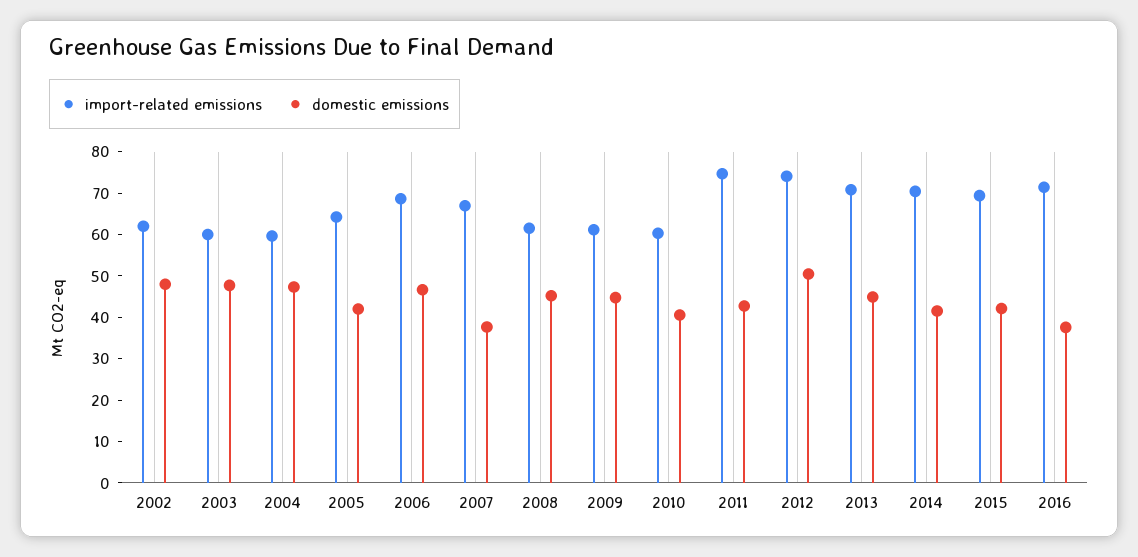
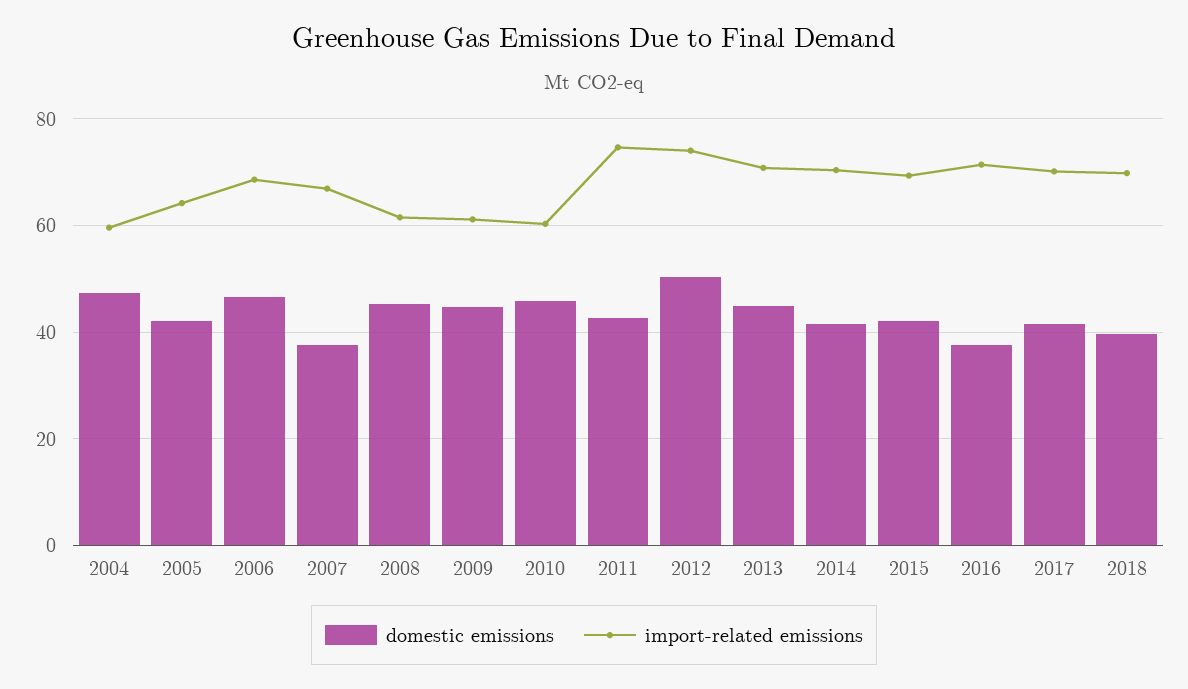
import-related emissions, 2002: 62 -> none
domestic emissions, 2002: 48 -> none
import-related emissions, 2003: 60 -> none
domestic emissions, 2003: 48 -> none
domestic emissions, 2010: 40 -> 46
domestic emissions, 2017: none -> 42
import-related emissions, 2017: none -> 70
domestic emissions, 2018: none -> 40
import-related emissions, 2018: none -> 70

